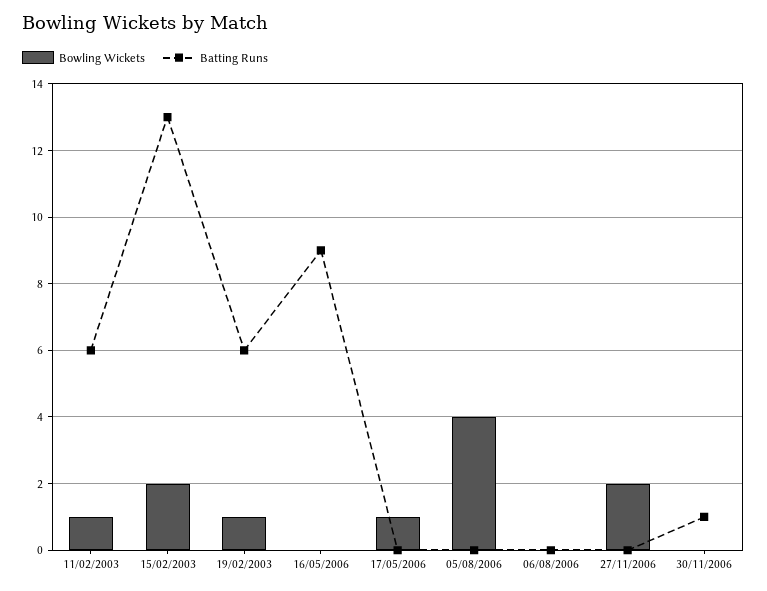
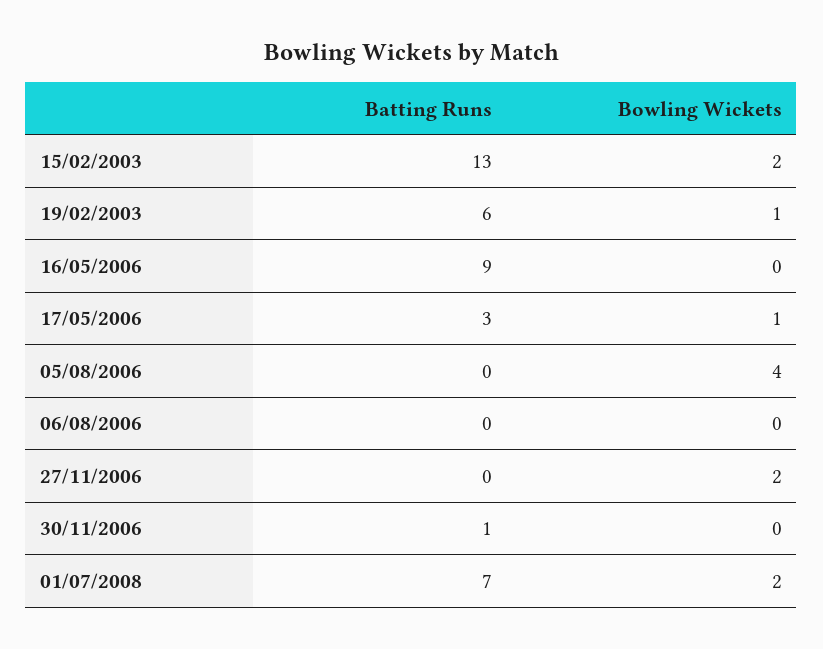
Bowling Wickets, 11/02/2003: 1 -> none
Batting Runs, 11/02/2003: 6 -> none
Batting Runs, 17/05/2006: 0 -> 3
Batting Runs, 01/07/2008: none -> 7
Bowling Wickets, 01/07/2008: none -> 2

